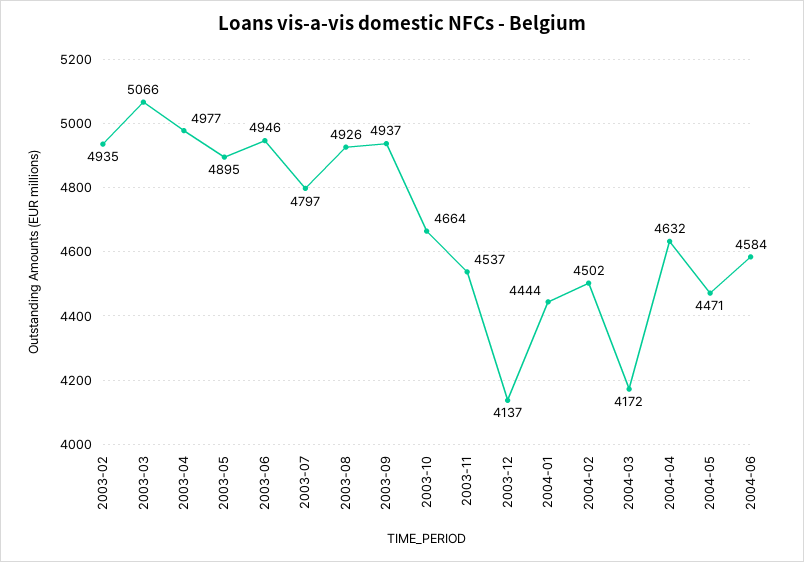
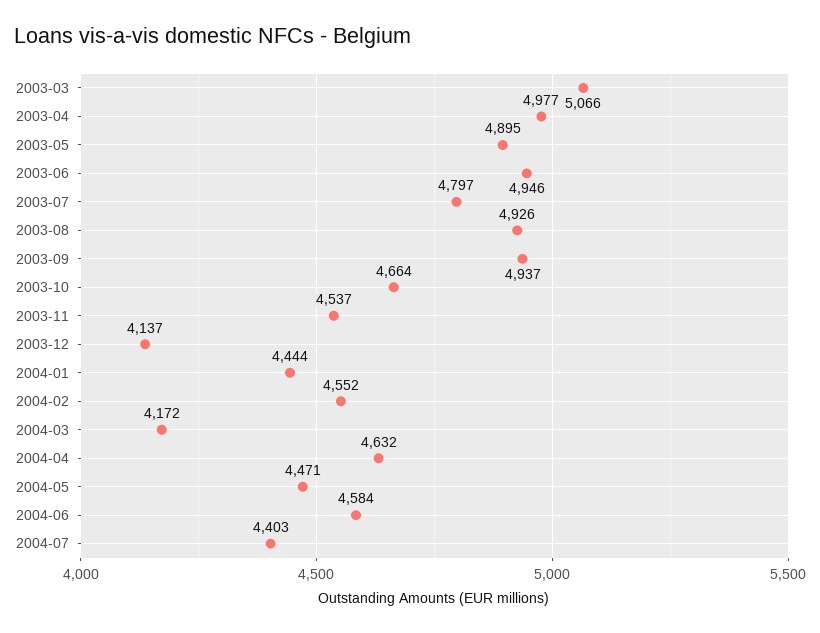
2003-02: 4935 -> none
2004-02: 4502 -> 4552
2004-07: none -> 4403

